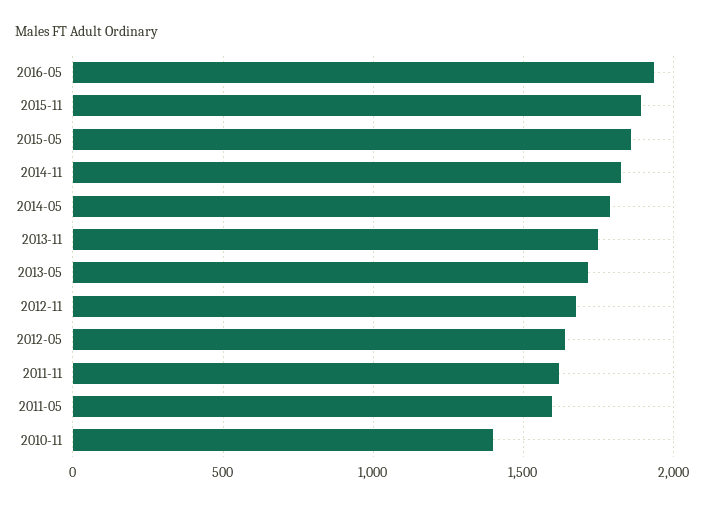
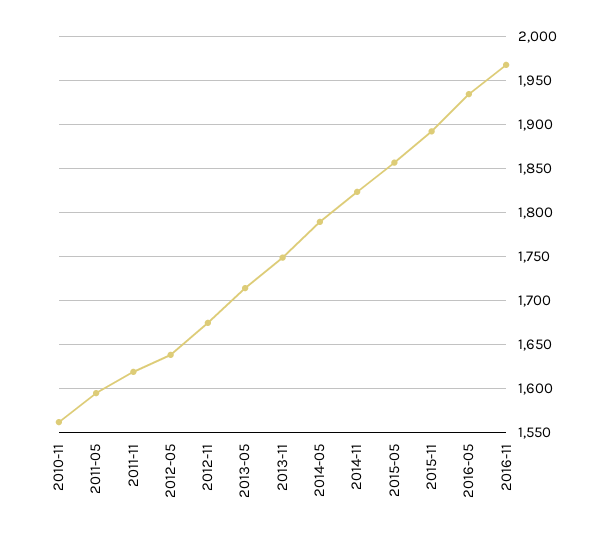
2010-11: 1400 -> 1560
2016-11: none -> 1970

